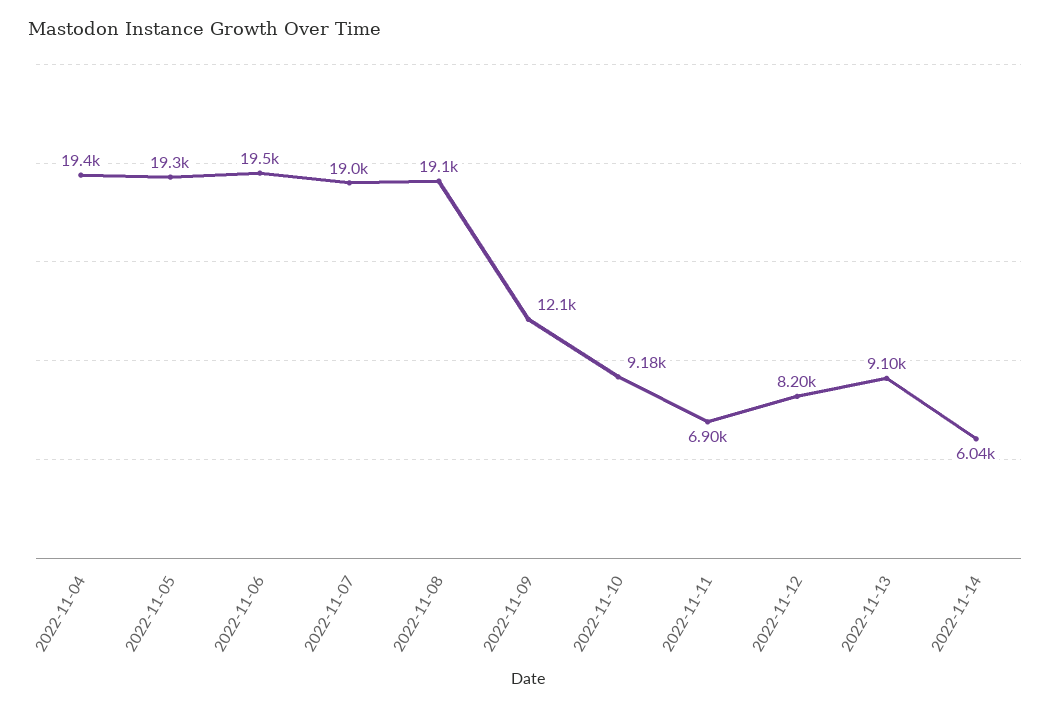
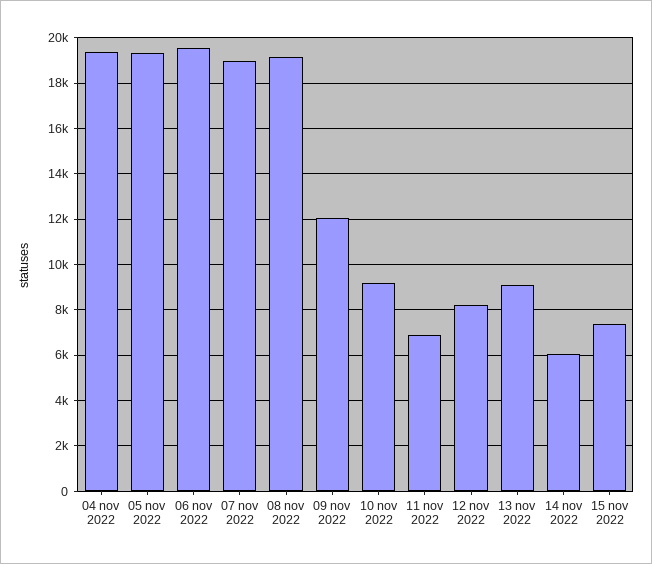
15 nov 2022: none -> 7500

